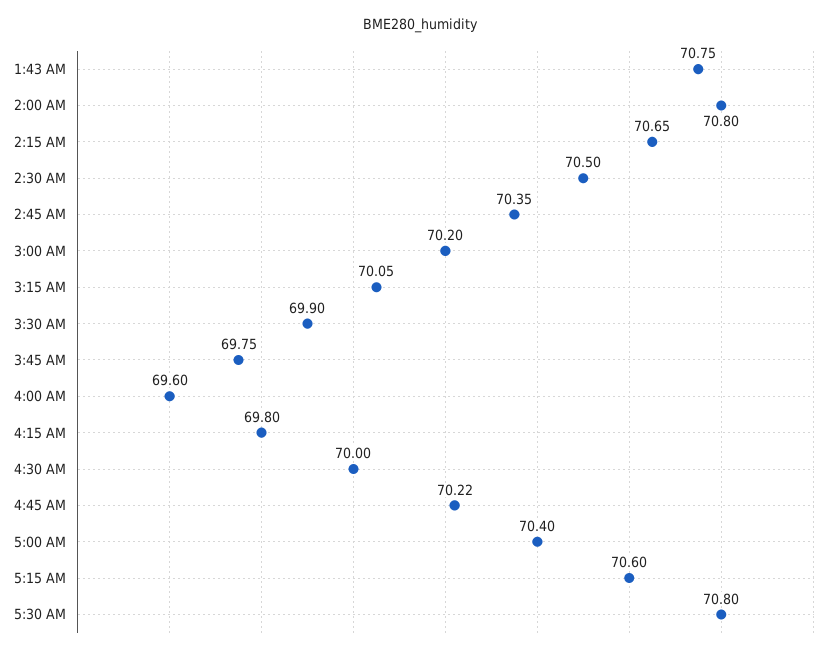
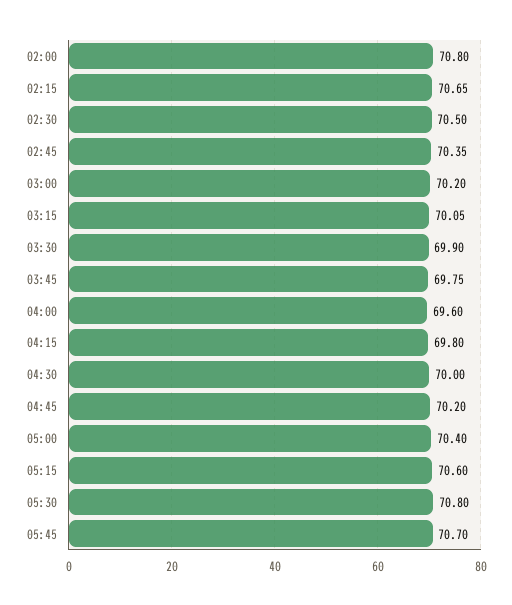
1:43 AM: 70.75 -> none
4:45 AM: 70.22 -> 70.2
05:45: none -> 70.7

